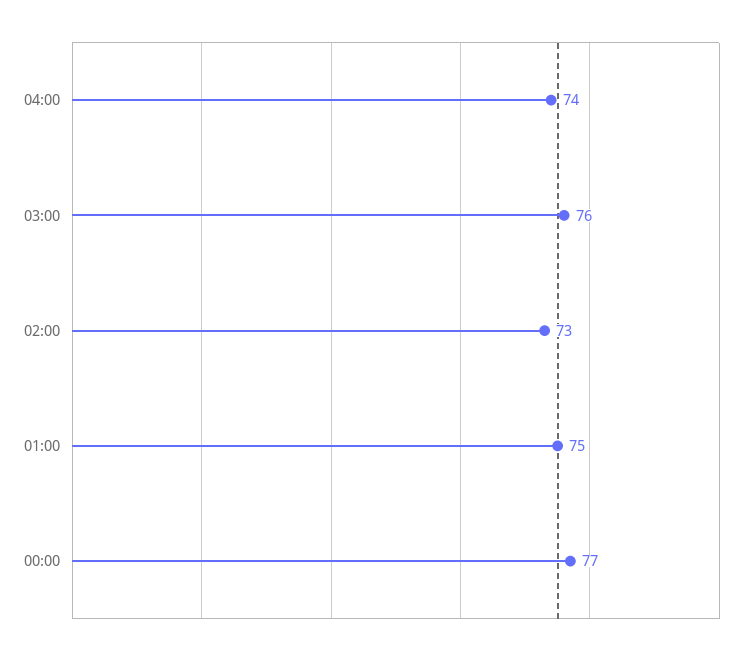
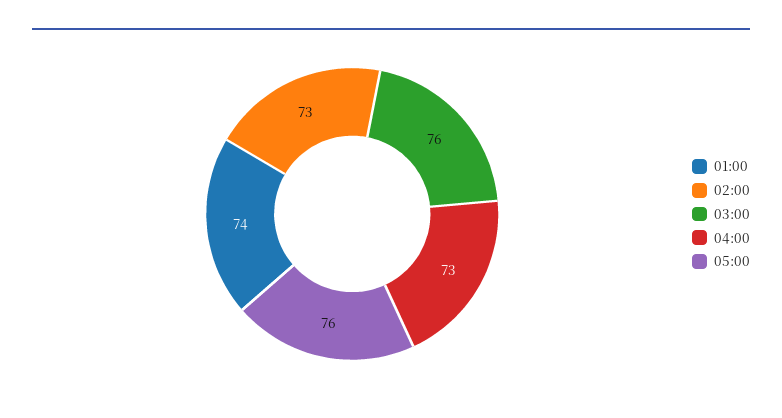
04:00: 74 -> 73
01:00: 75 -> 74
00:00: 77 -> none
05:00: none -> 76

